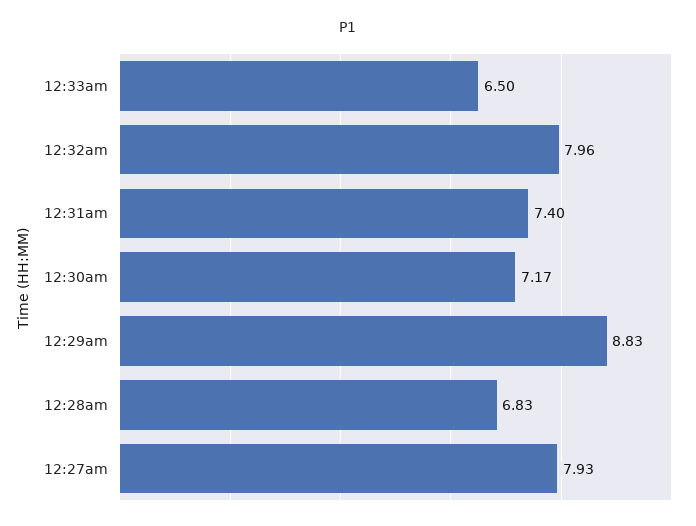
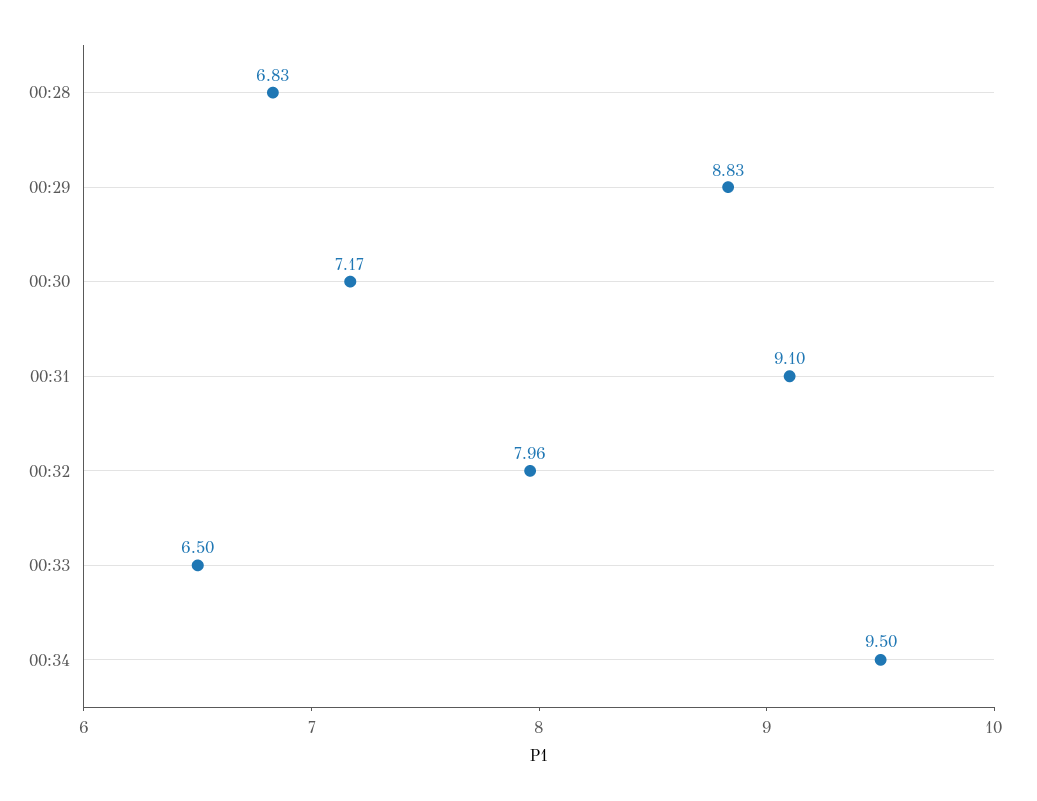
12:31am: 7.4 -> 9.1
12:27am: 7.93 -> none
00:34: none -> 9.5

